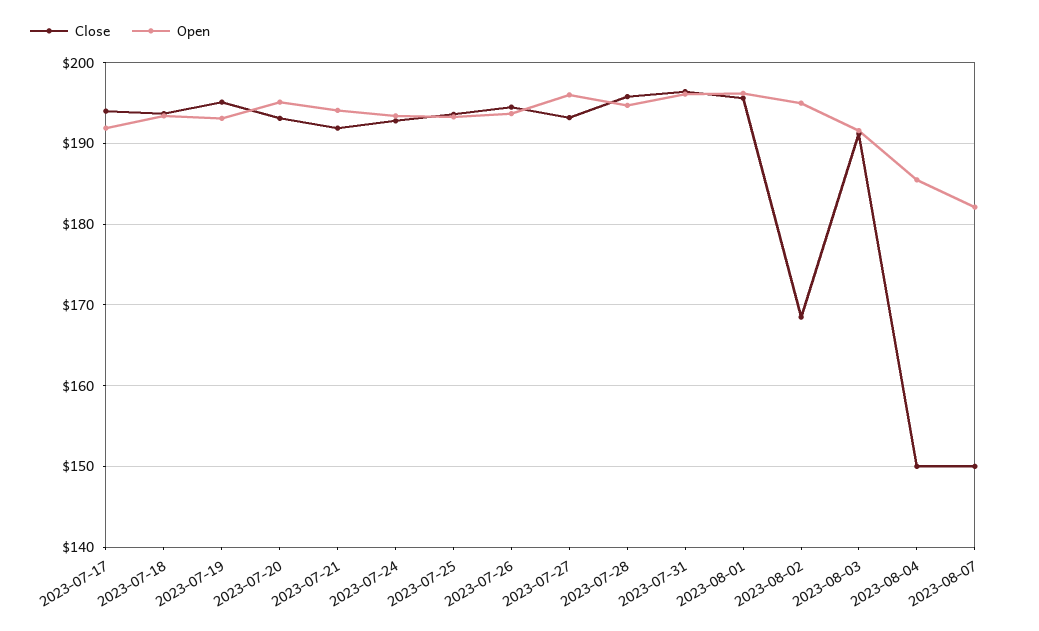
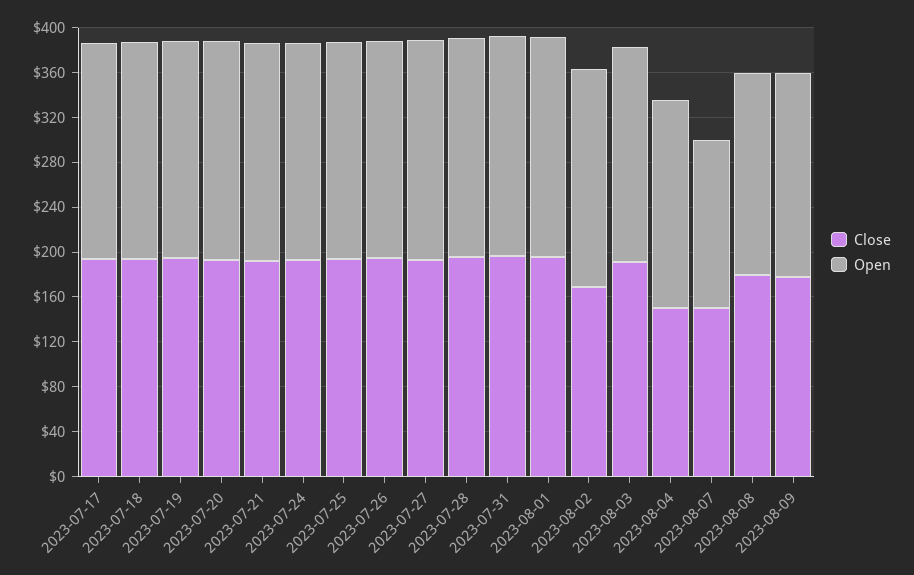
Open, 2023-08-07: 182 -> 150
Close, 2023-08-08: none -> 180
Open, 2023-08-08: none -> 180
Close, 2023-08-09: none -> 180
Open, 2023-08-09: none -> 180

